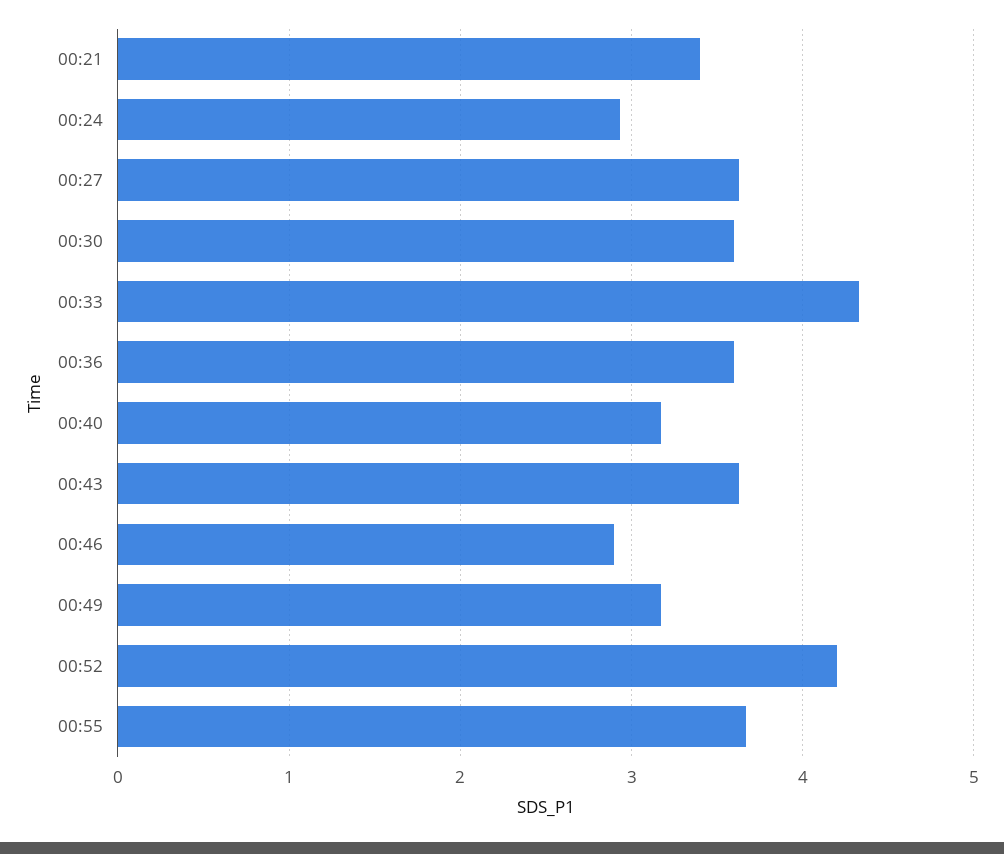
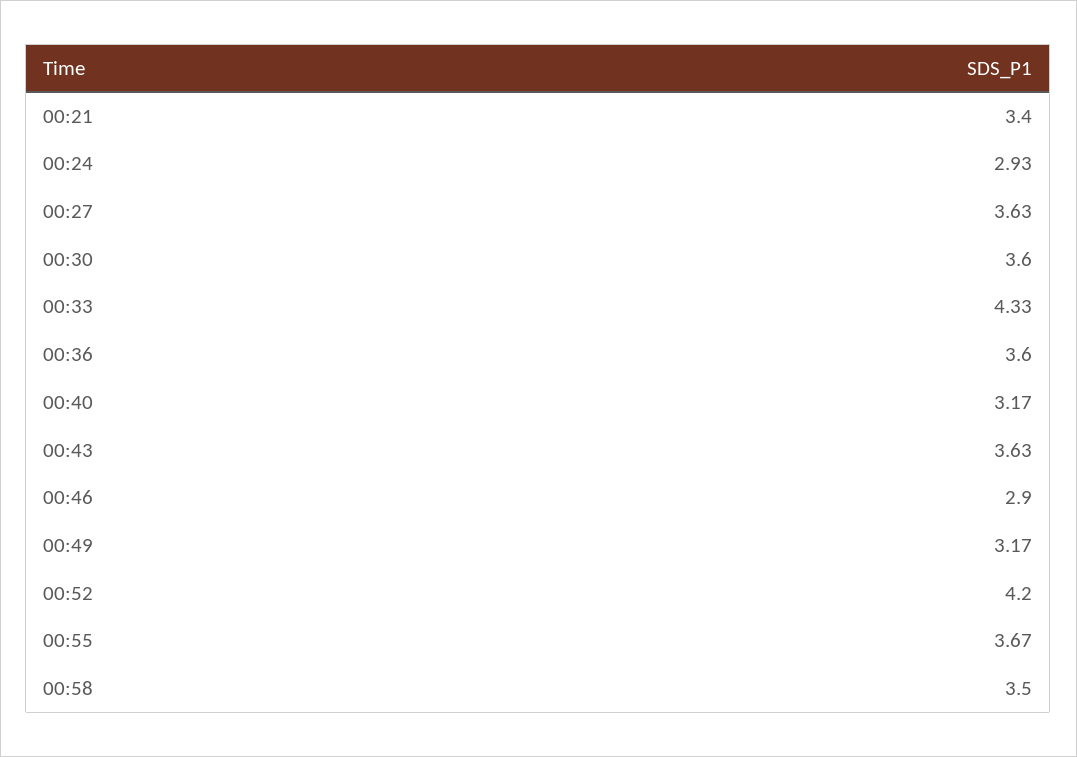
00:58: none -> 3.5

